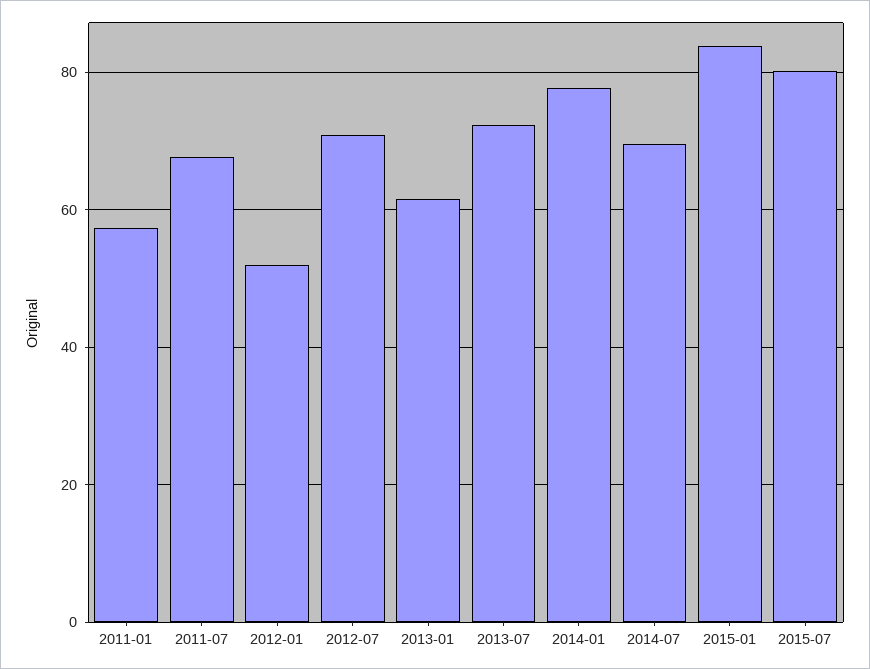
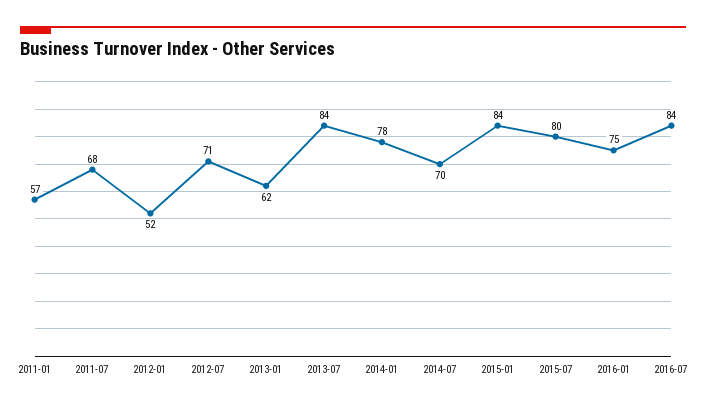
2013-07: 72 -> 84
2016-01: none -> 75
2016-07: none -> 84

